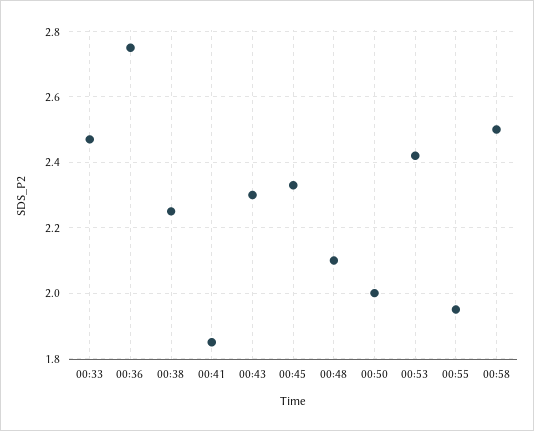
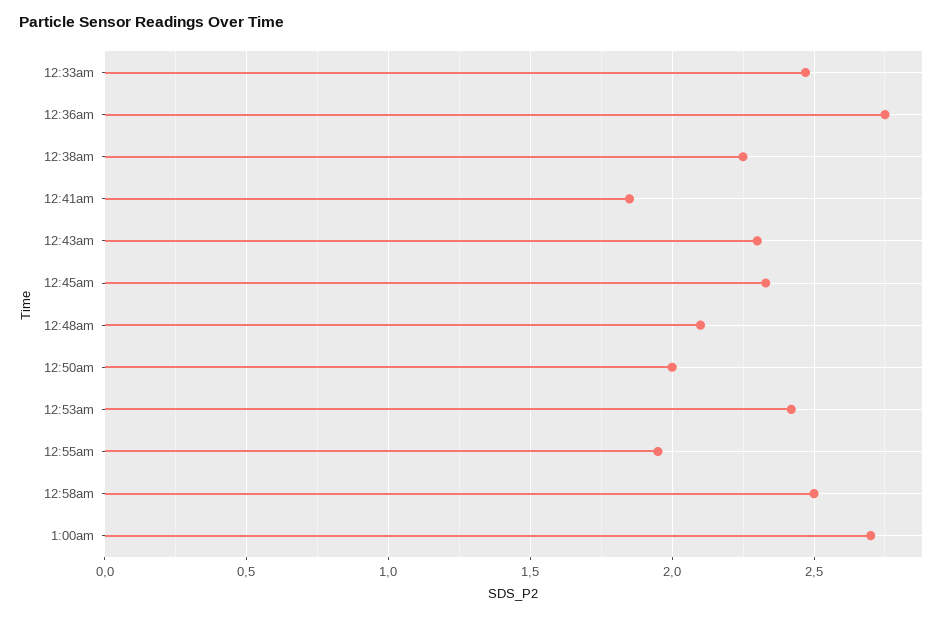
1:00am: none -> 2.7

